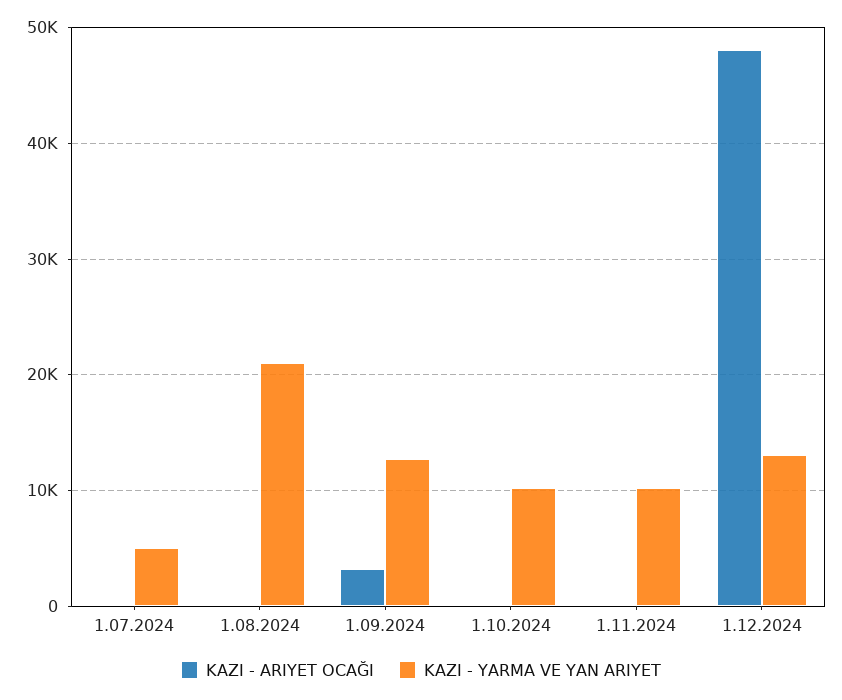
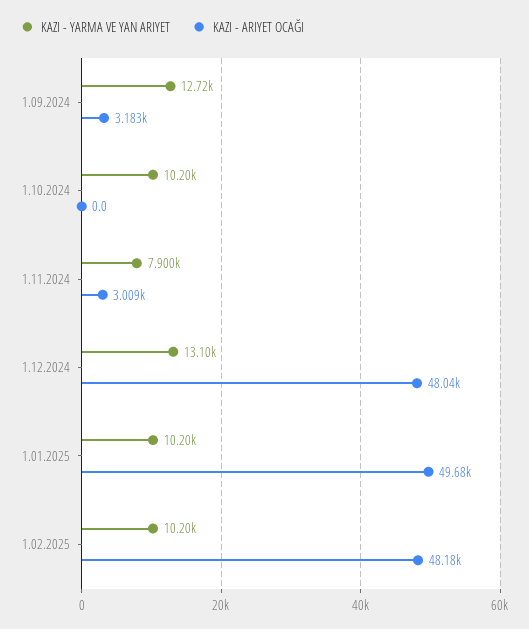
KAZI - ARIYET OCAĞI, 1.07.2024: 0 -> none
KAZI - YARMA VE YAN ARIYET, 1.07.2024: 5000 -> none
KAZI - ARIYET OCAĞI, 1.08.2024: 0 -> none
KAZI - YARMA VE YAN ARIYET, 1.08.2024: 21000 -> none
KAZI - ARIYET OCAĞI, 1.11.2024: 0 -> 3009
KAZI - YARMA VE YAN ARIYET, 1.11.2024: 10000 -> 7900
KAZI - YARMA VE YAN ARIYET, 1.01.2025: none -> 10200
KAZI - ARIYET OCAĞI, 1.01.2025: none -> 49680
KAZI - YARMA VE YAN ARIYET, 1.02.2025: none -> 10200
KAZI - ARIYET OCAĞI, 1.02.2025: none -> 48180

